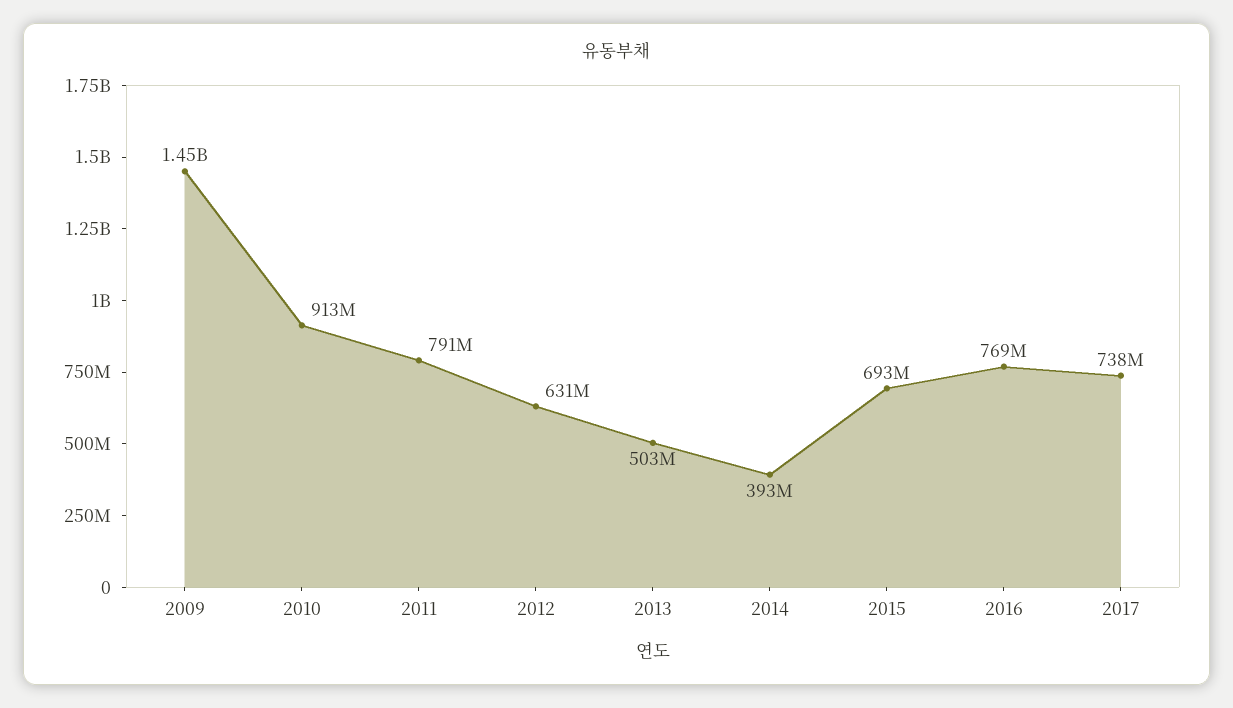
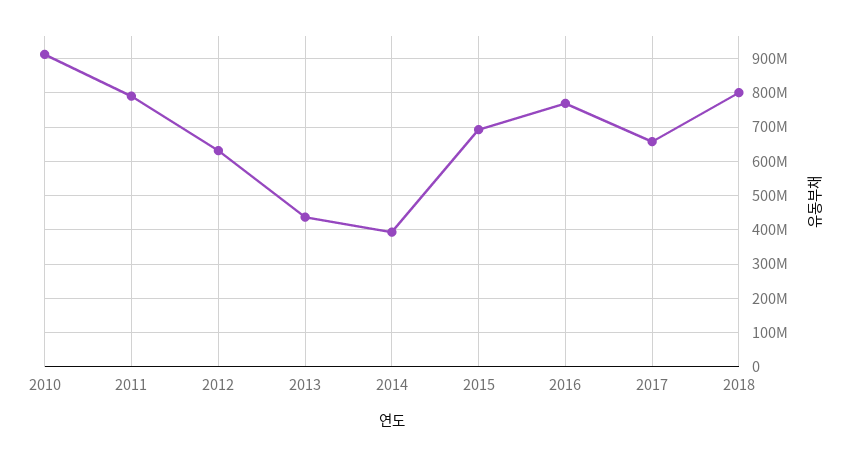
2009: 1450000000 -> none
2013: 503000000 -> 440000000
2017: 738000000 -> 660000000
2018: none -> 800000000

